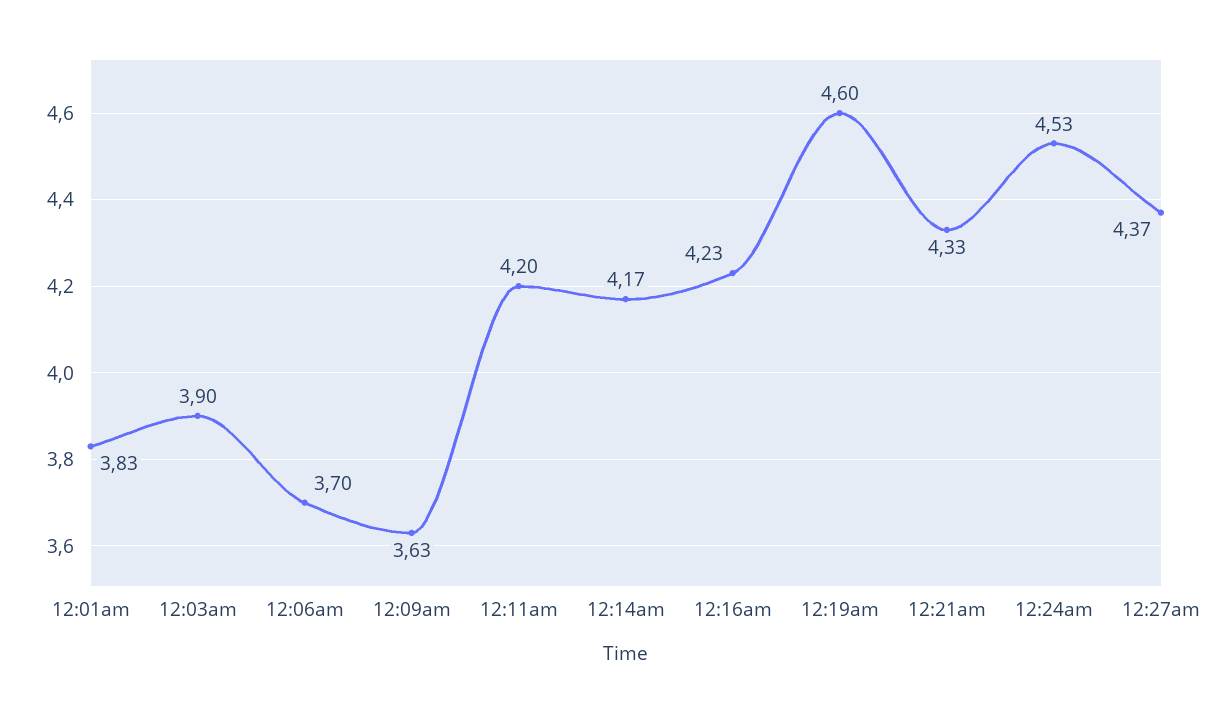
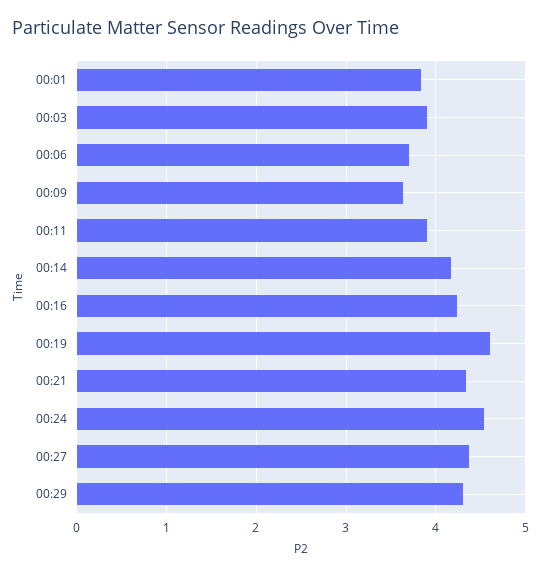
12:11am: 4.2 -> 3.9
00:29: none -> 4.3

